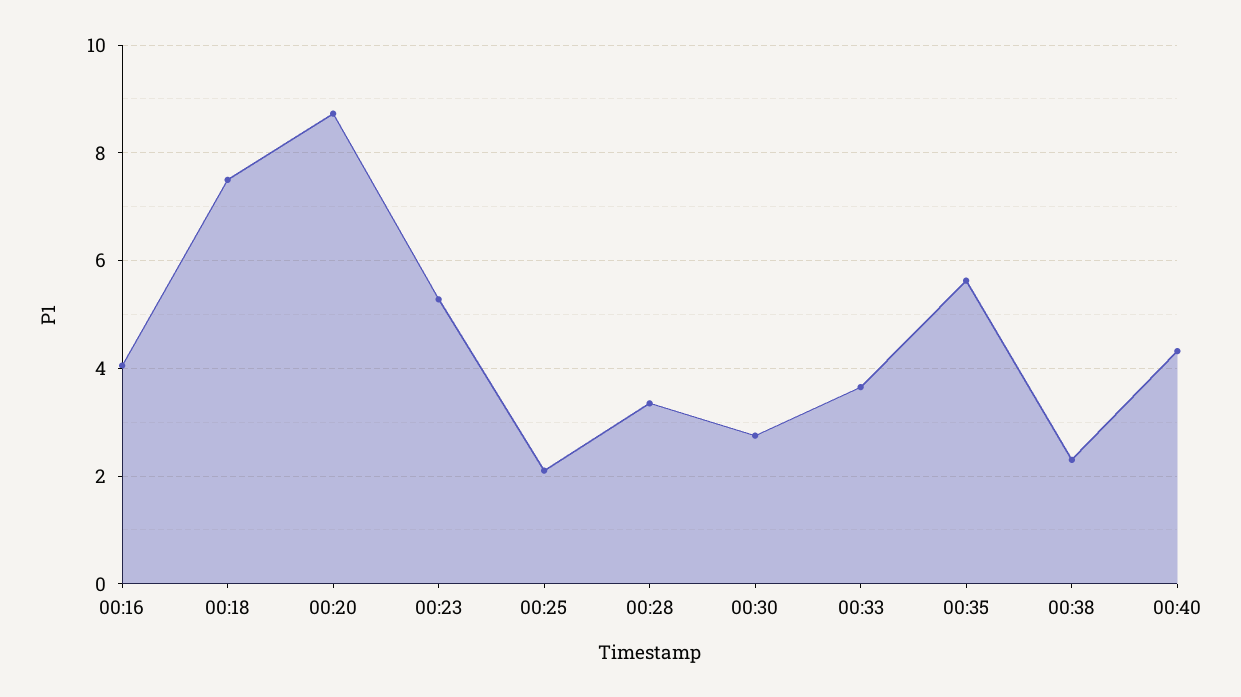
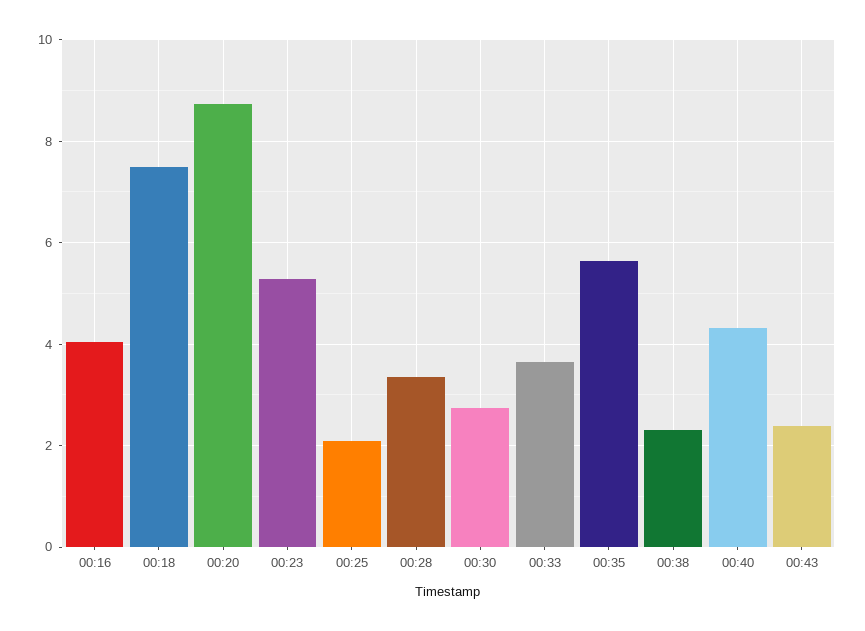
00:43: none -> 2.4

